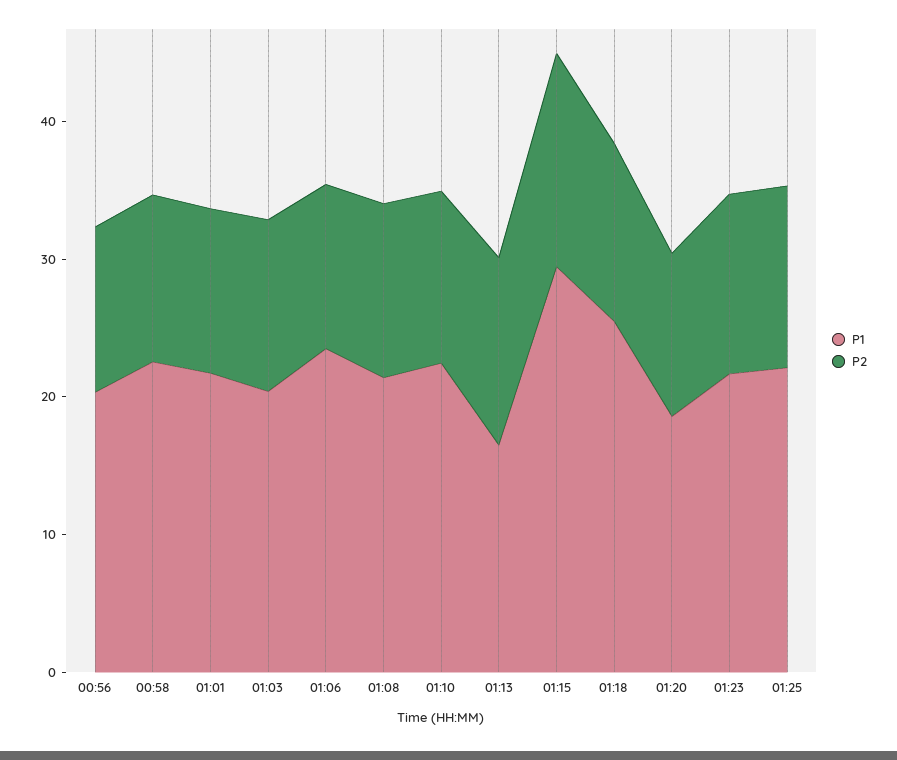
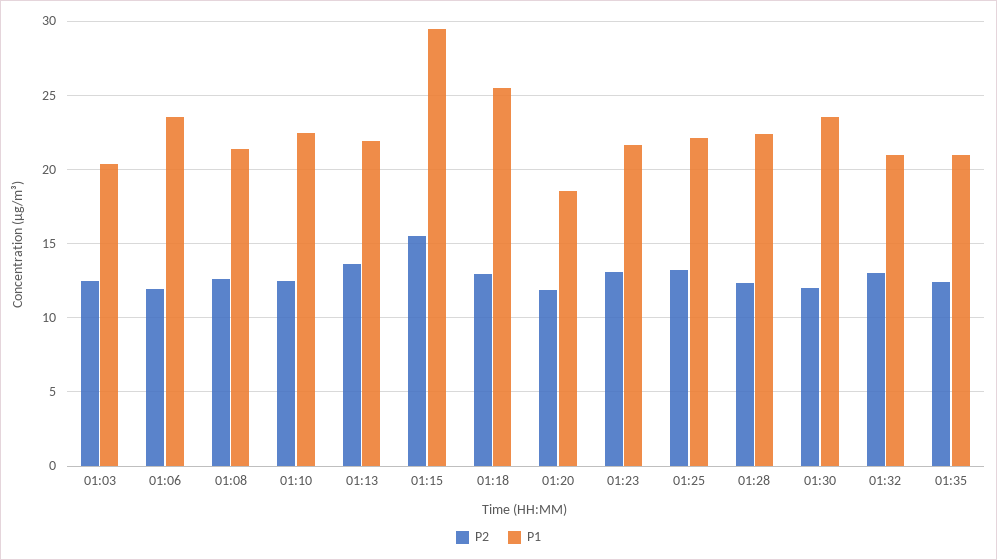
P1, 00:56: 20 -> none
P2, 00:56: 12 -> none
P1, 00:58: 22 -> none
P2, 00:58: 12 -> none
P1, 01:01: 22 -> none
P2, 01:01: 12 -> none
P1, 01:13: 16 -> 22
P2, 01:28: none -> 12.5
P1, 01:28: none -> 22.5
P2, 01:30: none -> 12
P1, 01:30: none -> 23.5
P2, 01:32: none -> 13
P1, 01:32: none -> 21
P2, 01:35: none -> 12.5
P1, 01:35: none -> 21

